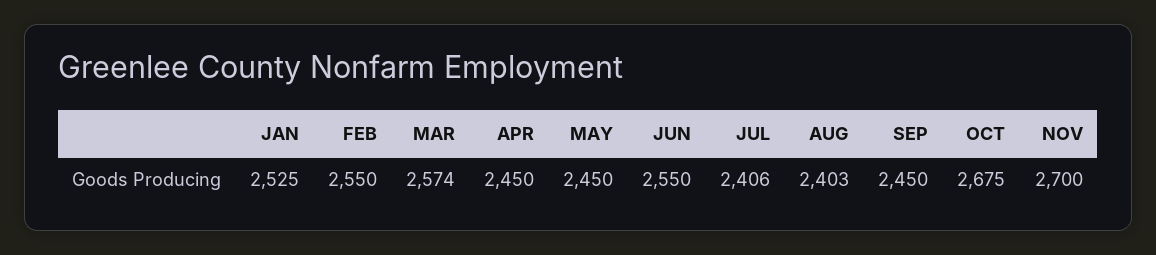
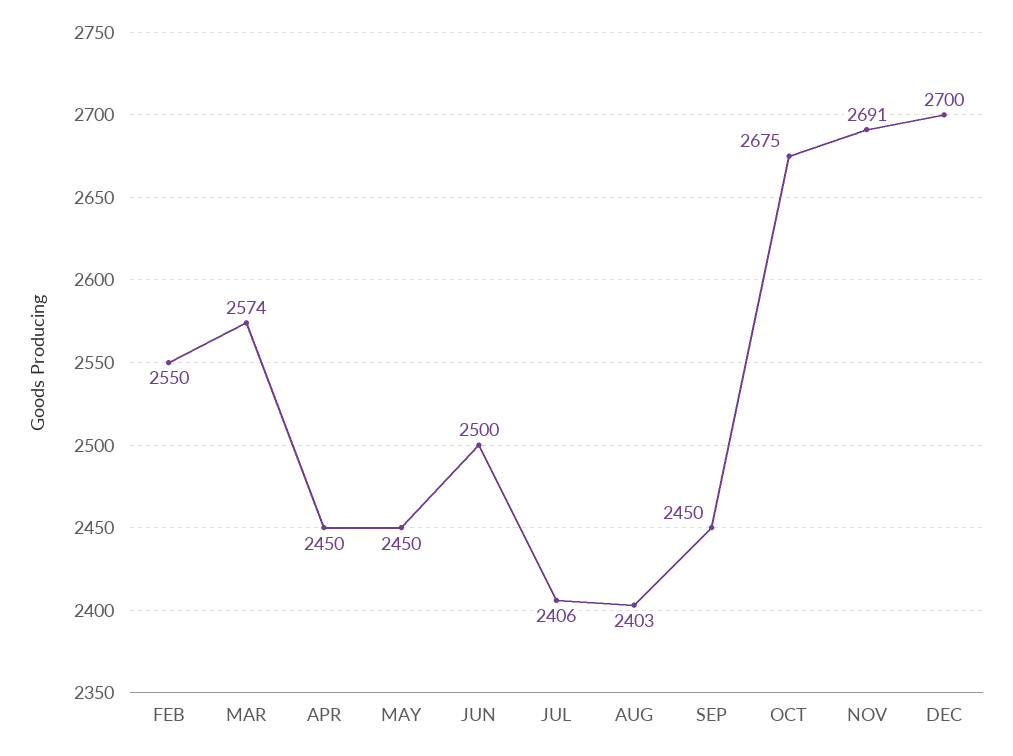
JAN: 2525 -> none
JUN: 2550 -> 2500
NOV: 2700 -> 2691
DEC: none -> 2700

